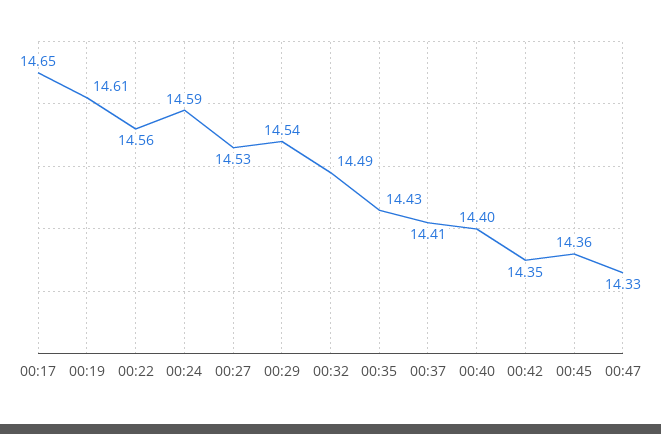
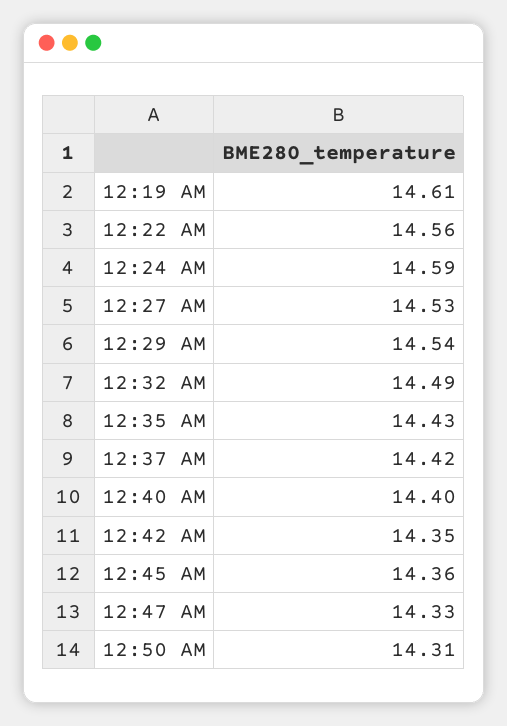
00:17: 14.65 -> none
00:37: 14.41 -> 14.42
12:50 AM: none -> 14.31

